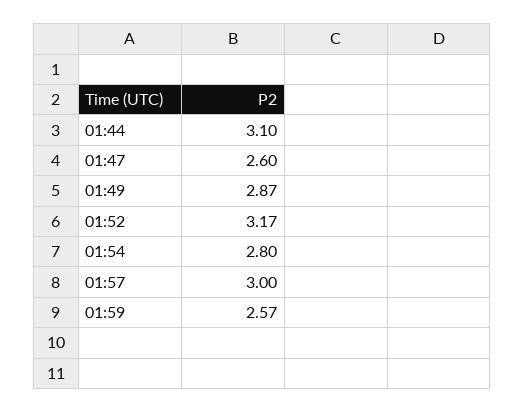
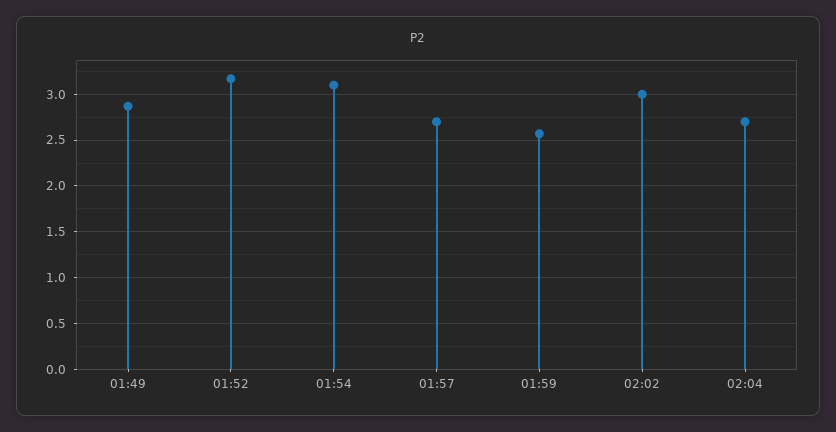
01:44: 3.1 -> none
01:47: 2.6 -> none
01:54: 2.8 -> 3.1
01:57: 3 -> 2.7
02:02: none -> 3
02:04: none -> 2.7

